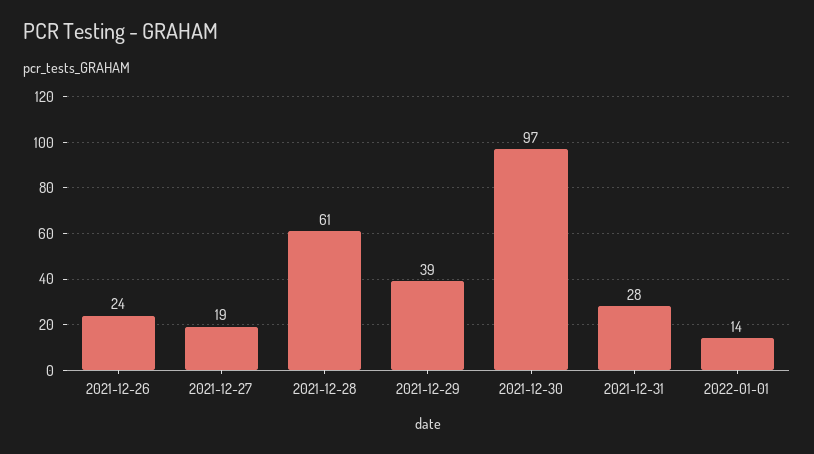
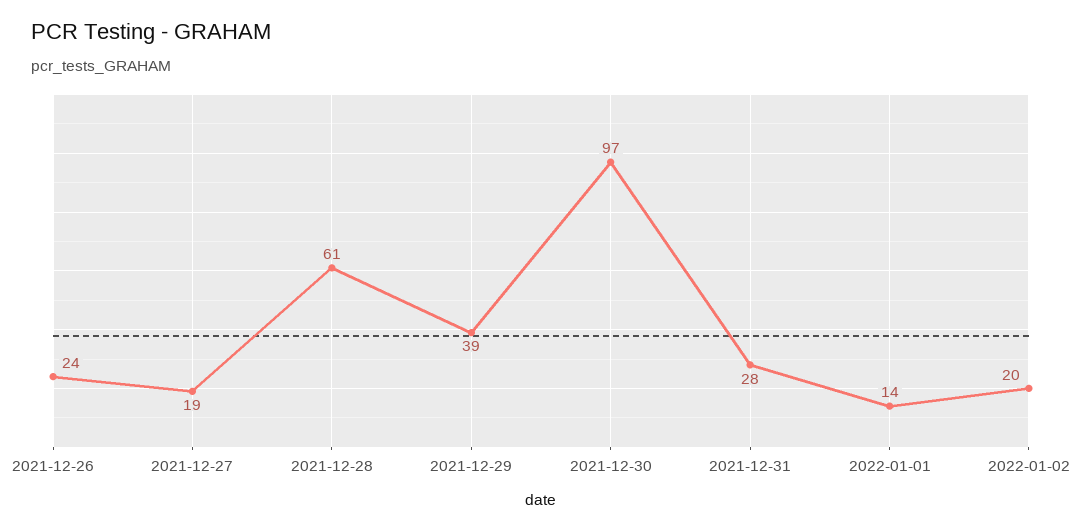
2022-01-02: none -> 20

